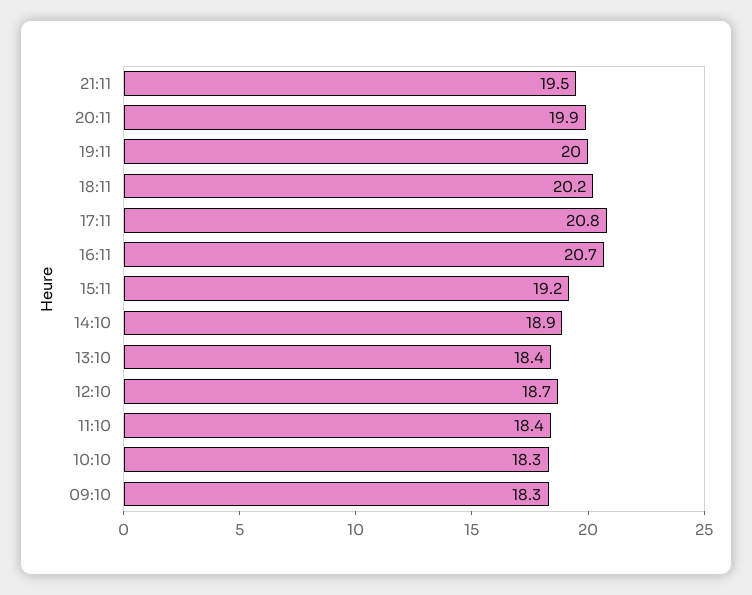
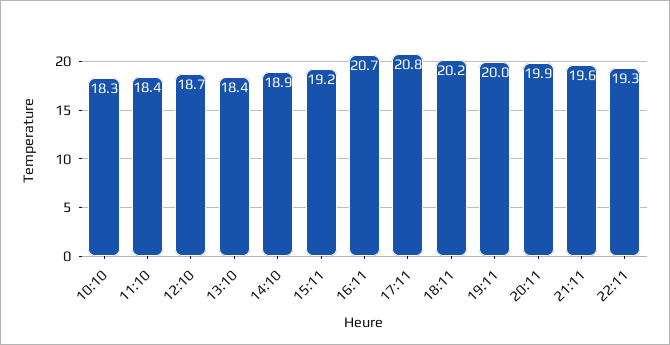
21:11: 19.5 -> 19.6
09:10: 18.3 -> none
22:11: none -> 19.3

